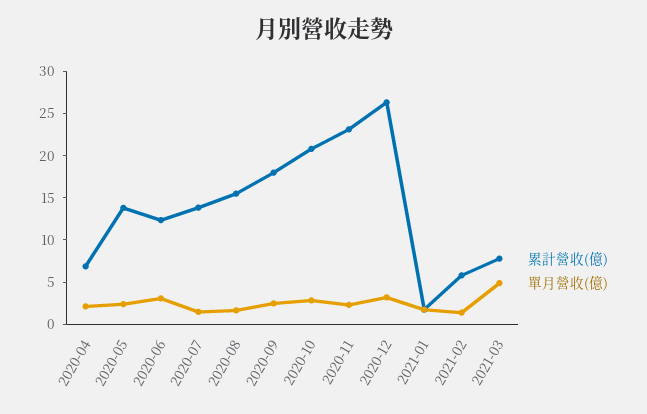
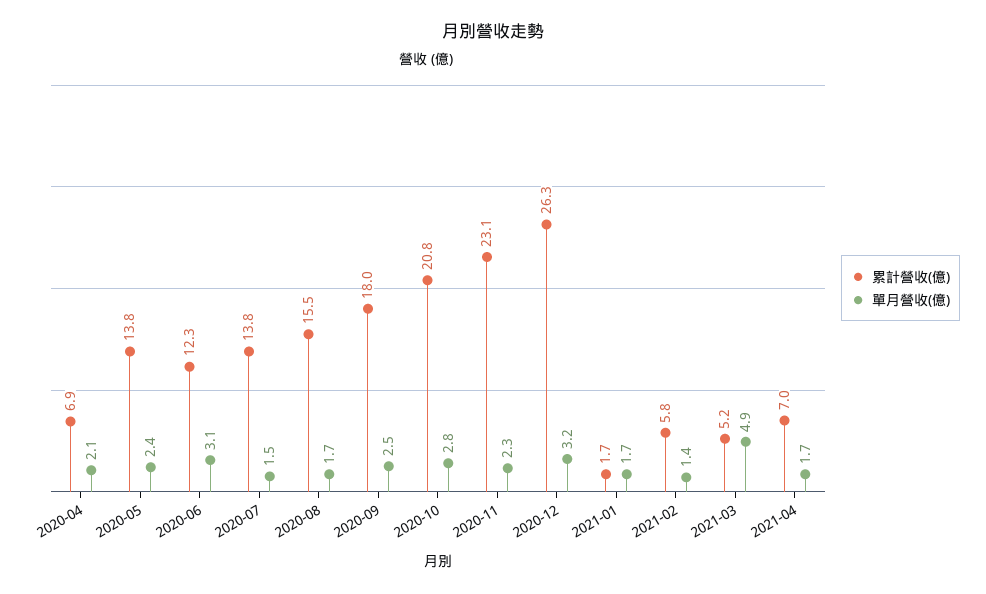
累計營收(億), 2021-03: 8 -> 5.2
累計營收(億), 2021-04: none -> 7
單月營收(億), 2021-04: none -> 1.7

